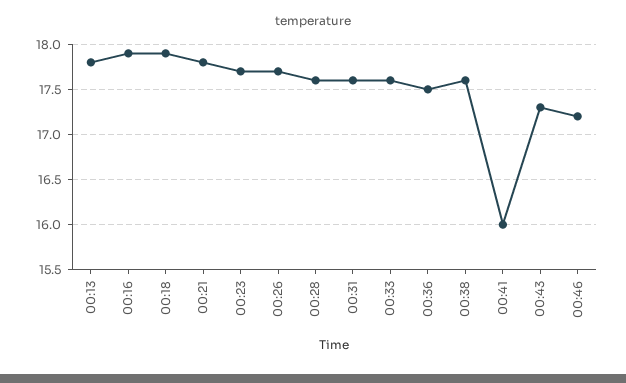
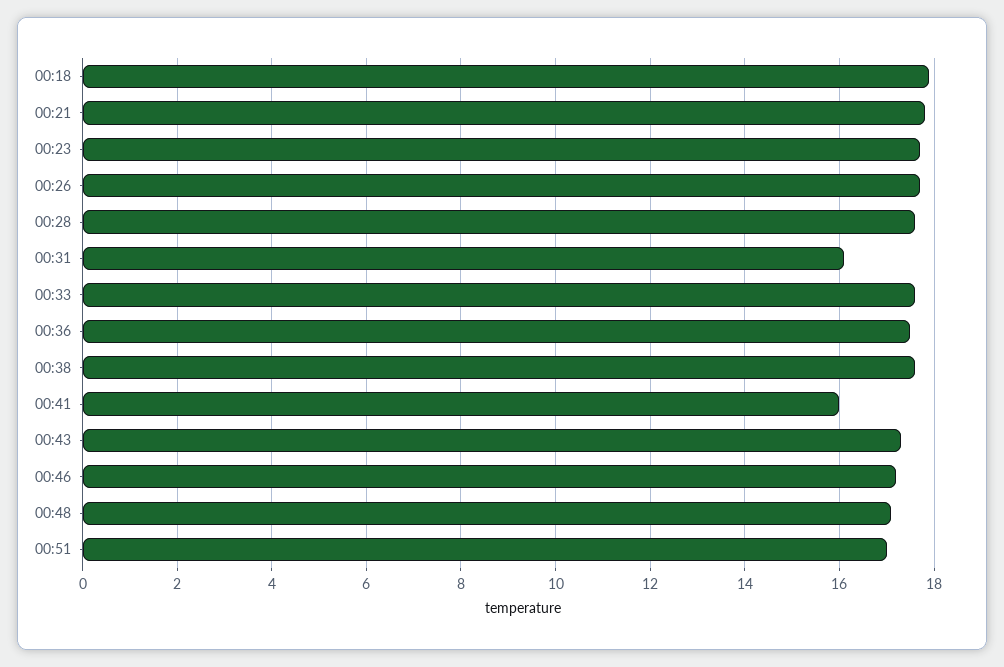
00:13: 17.8 -> none
00:16: 17.9 -> none
00:31: 17.6 -> 16
00:48: none -> 17
00:51: none -> 17

